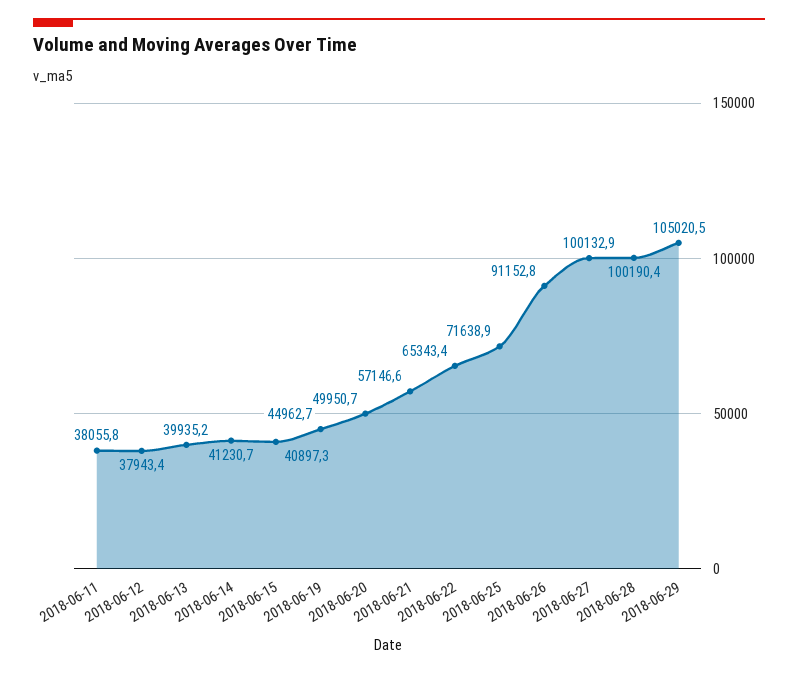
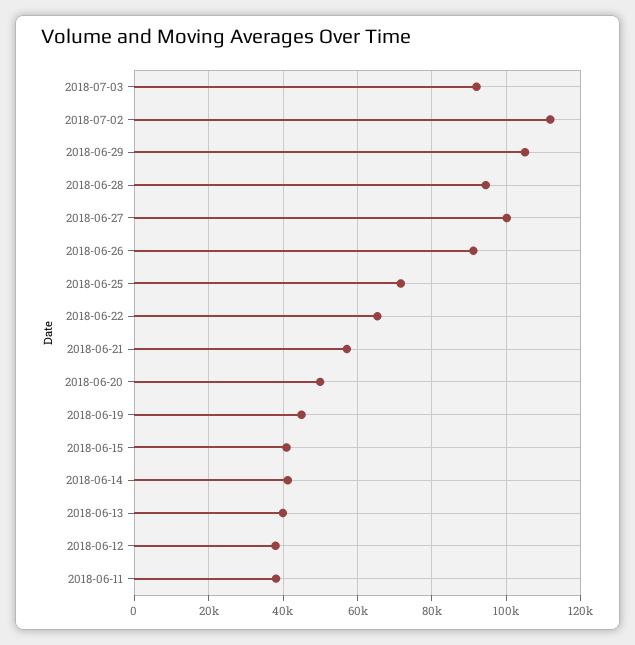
2018-06-28: 100190.4 -> 94000
2018-07-03: none -> 92000
2018-07-02: none -> 112000

